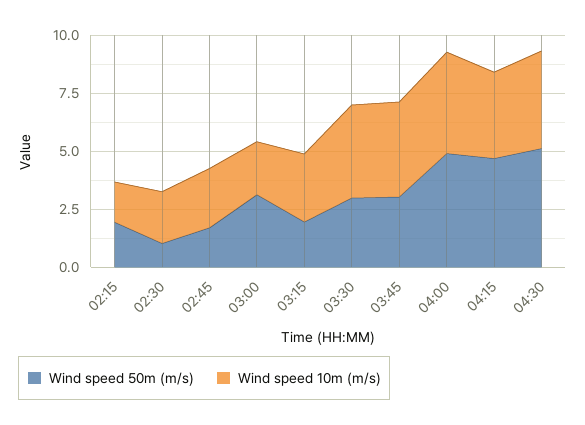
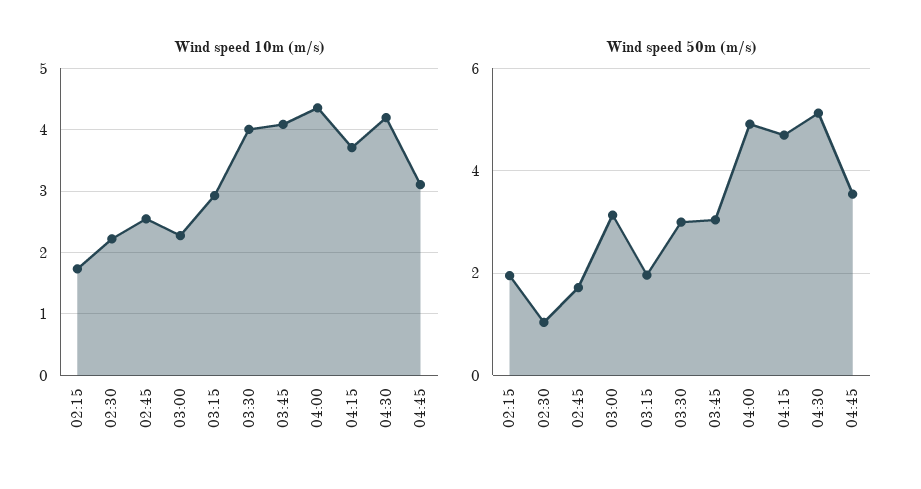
Wind speed 10m (m/s), 04:45: none -> 3.1
Wind speed 50m (m/s), 04:45: none -> 3.6

